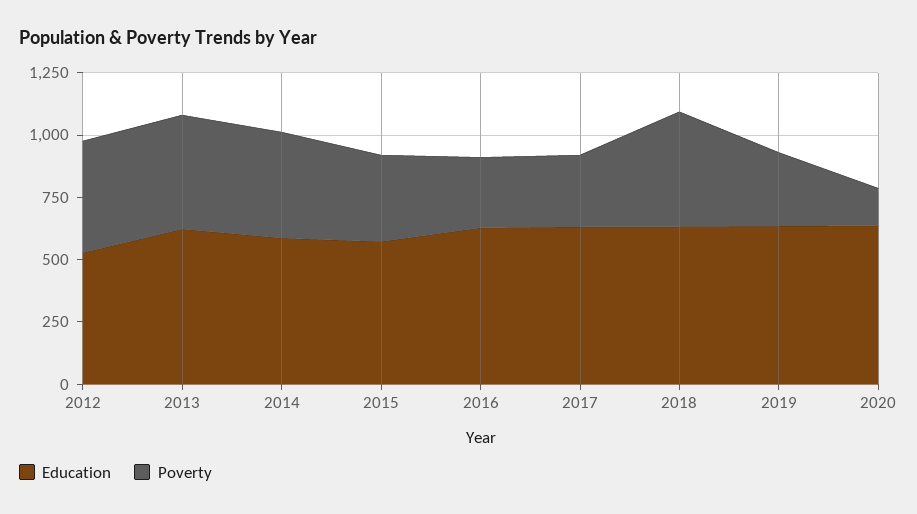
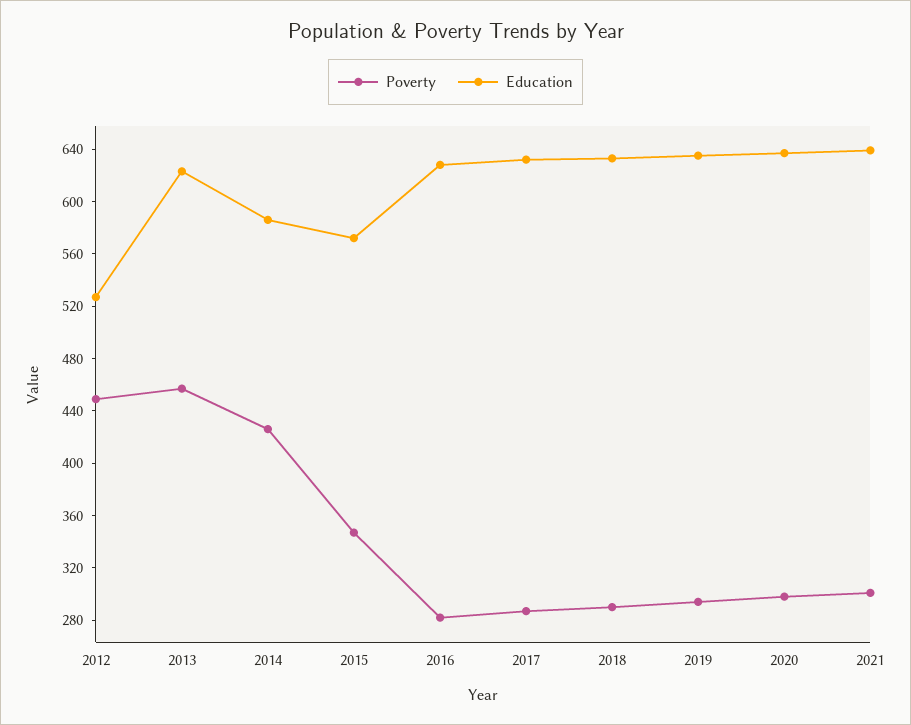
Poverty, 2018: 450 -> 290
Poverty, 2020: 150 -> 300
Poverty, 2021: none -> 300
Education, 2021: none -> 640

